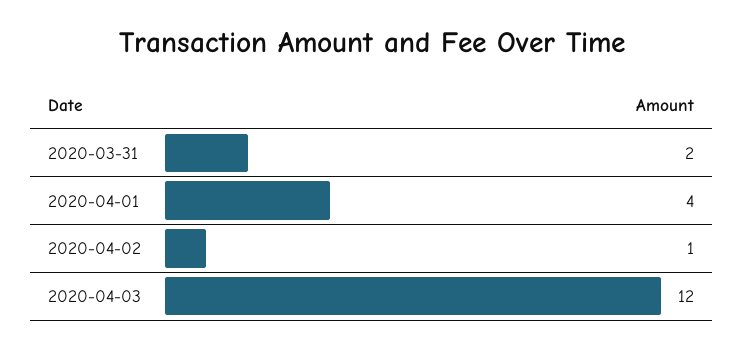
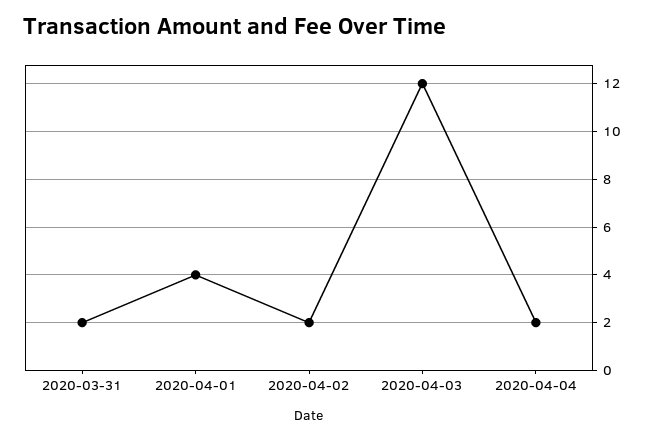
2020-04-02: 1 -> 2
2020-04-04: none -> 2

